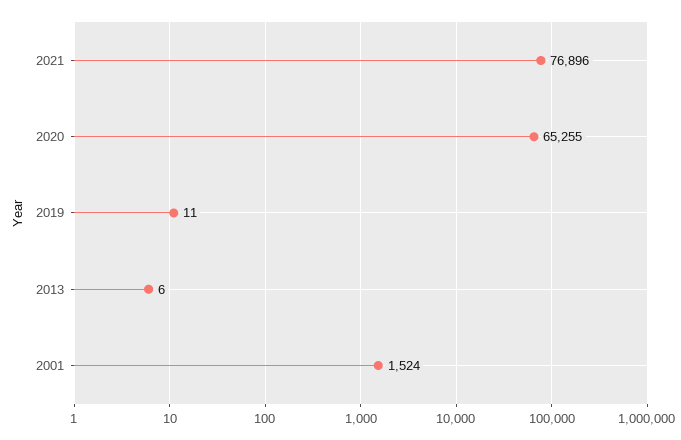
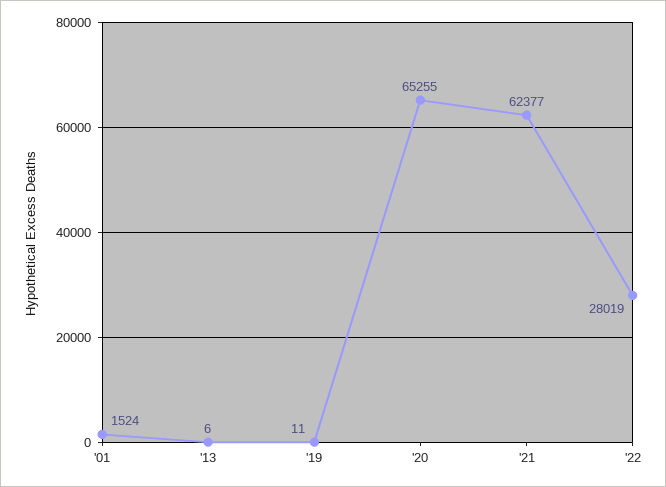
2021: 76896 -> 62377
'22: none -> 28019

